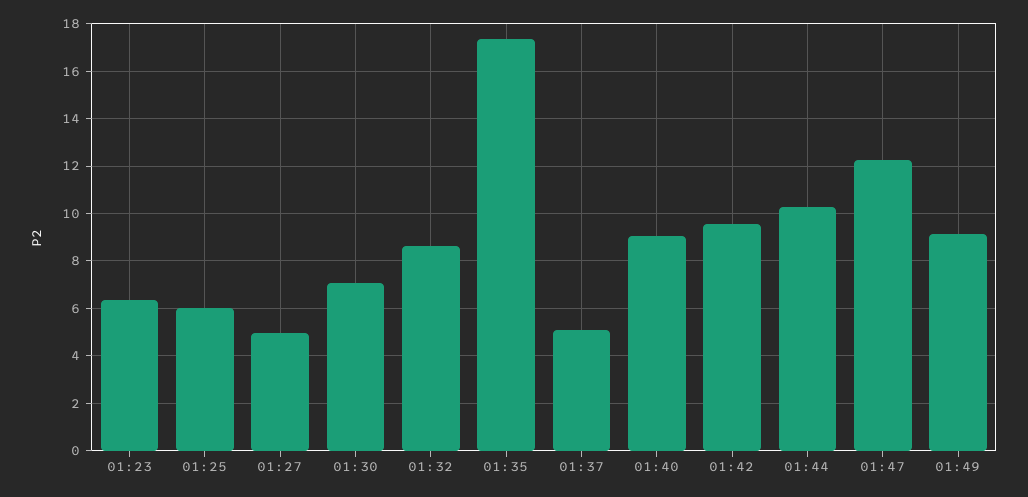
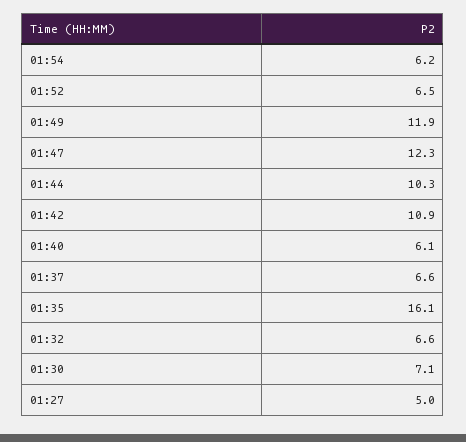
01:23: 6.5 -> none
01:25: 6 -> none
01:32: 8.5 -> 6.6
01:35: 17.5 -> 16.1
01:37: 5 -> 6.6
01:40: 9 -> 6.1
01:42: 9.5 -> 10.9
01:49: 9 -> 11.9
01:54: none -> 6.2
01:52: none -> 6.5

